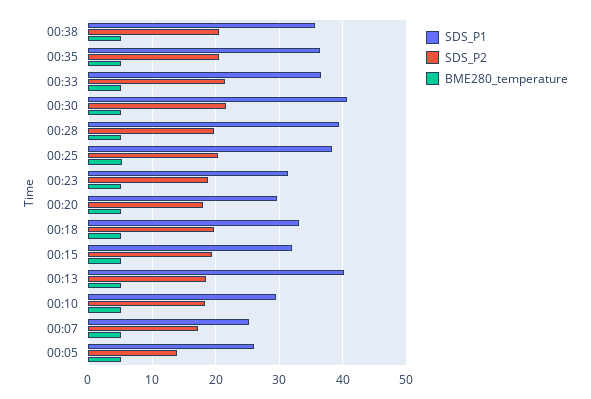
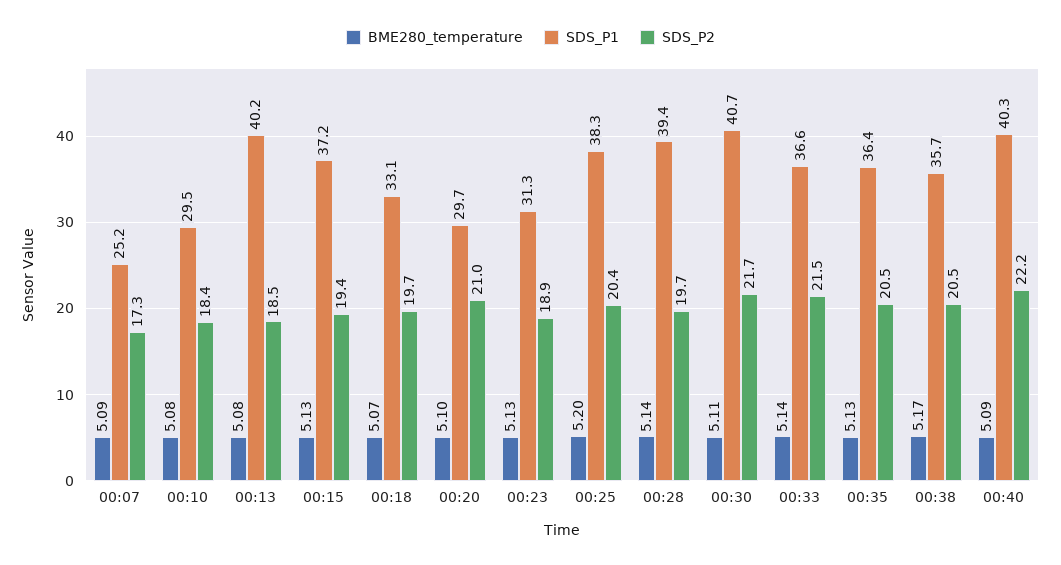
SDS_P2, 00:20: 18 -> 21
SDS_P1, 00:15: 32 -> 37.2
SDS_P1, 00:05: 26 -> none
SDS_P2, 00:05: 14 -> none
BME280_temperature, 00:05: 5 -> none
BME280_temperature, 00:40: none -> 5.09
SDS_P1, 00:40: none -> 40.3
SDS_P2, 00:40: none -> 22.2

